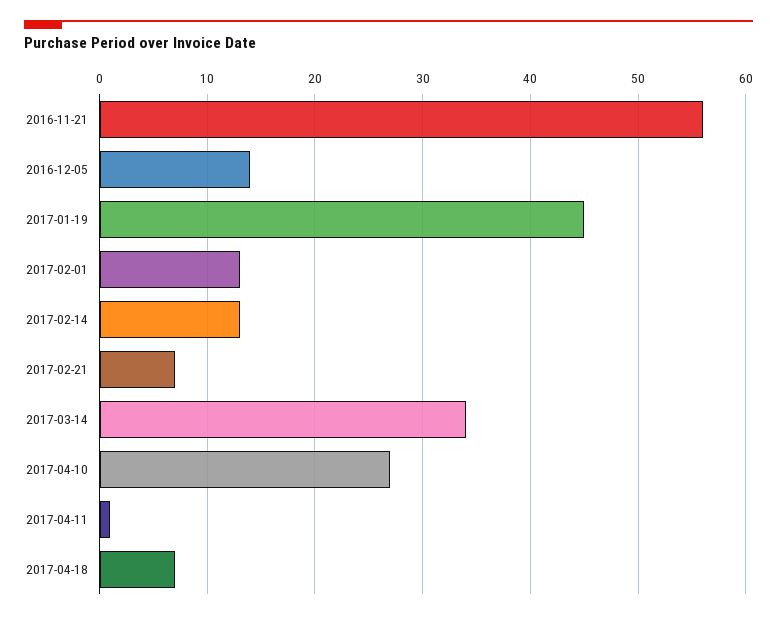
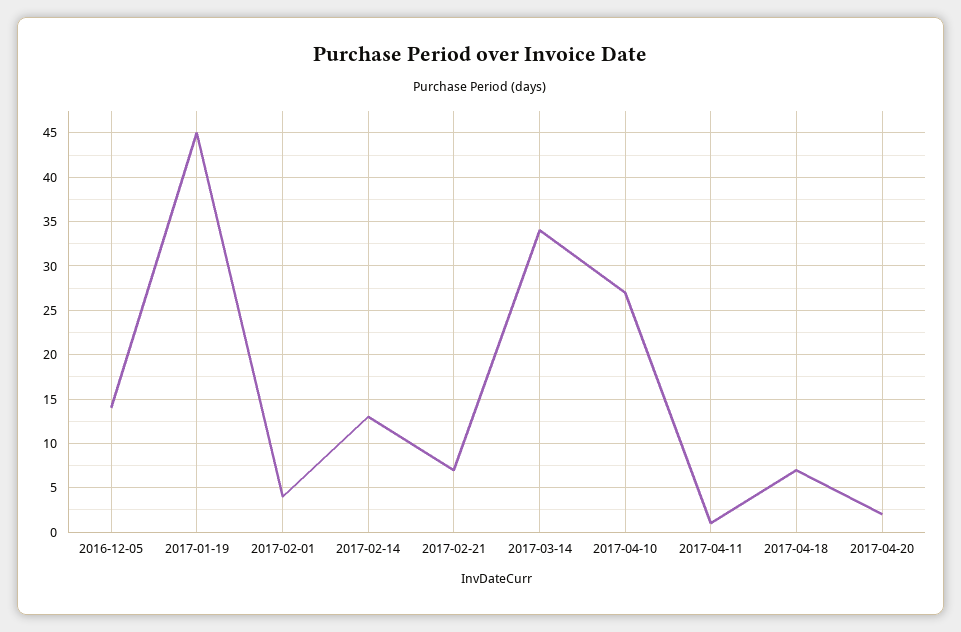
2016-11-21: 56 -> none
2017-02-01: 13 -> 4
2017-04-20: none -> 2

